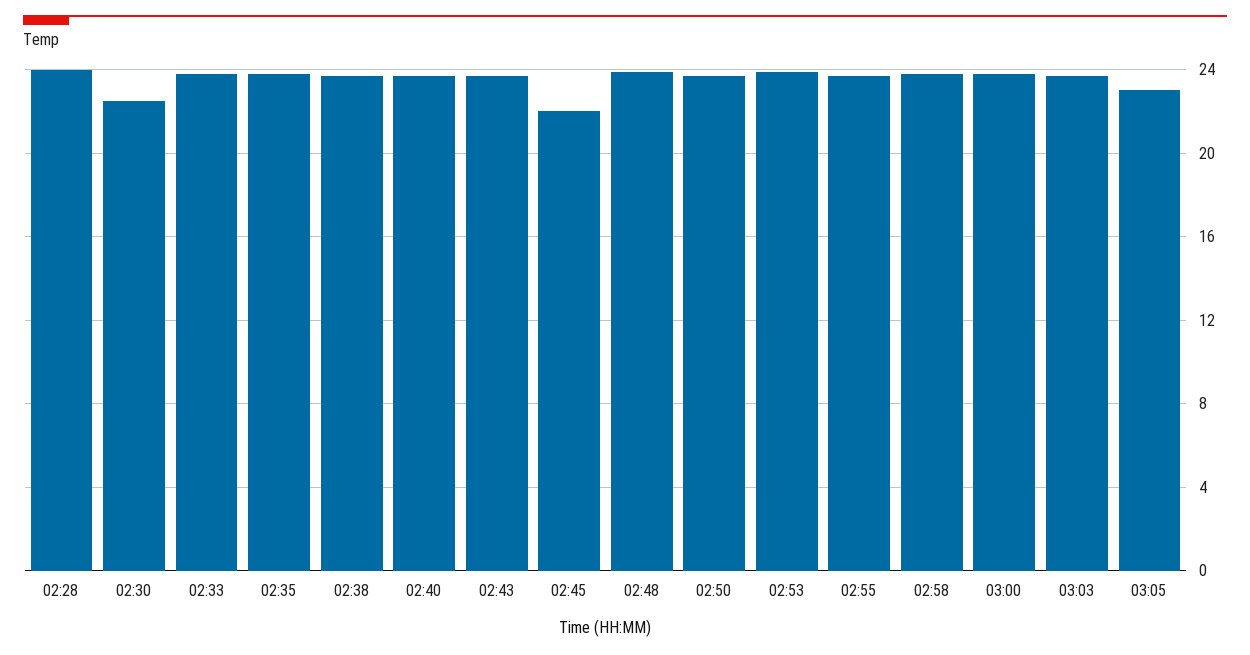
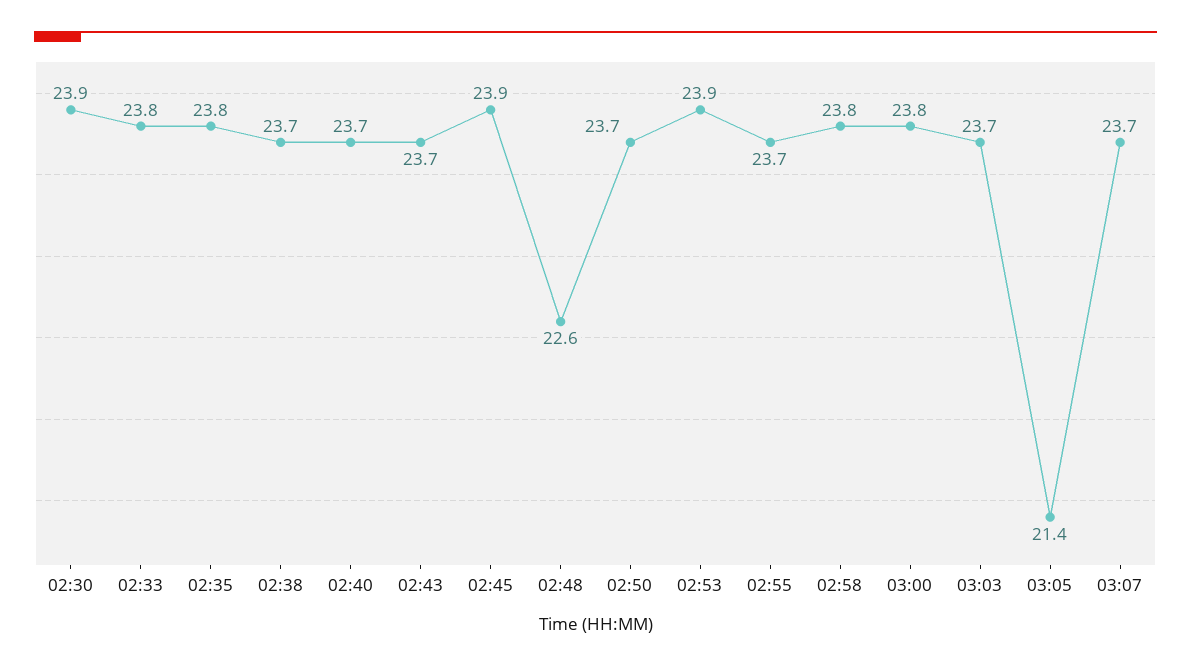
02:28: 24 -> none
02:30: 22.5 -> 23.9
02:45: 22 -> 23.9
02:48: 24 -> 22.6
03:05: 23 -> 21.4
03:07: none -> 23.7

